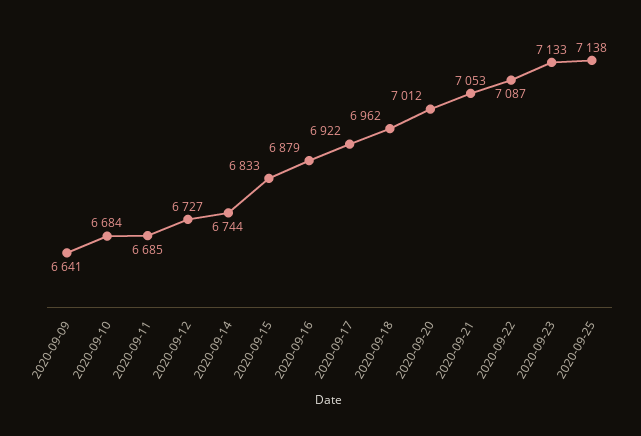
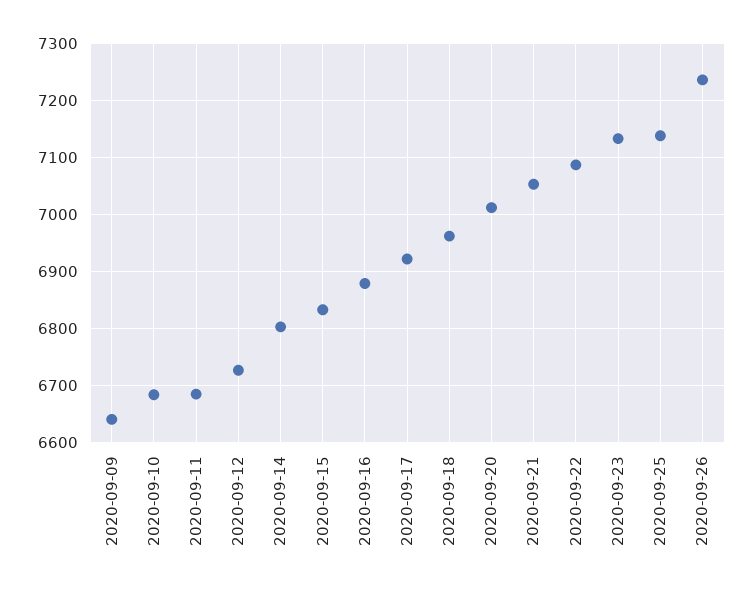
2020-09-14: 6744 -> 6800
2020-09-26: none -> 7240

